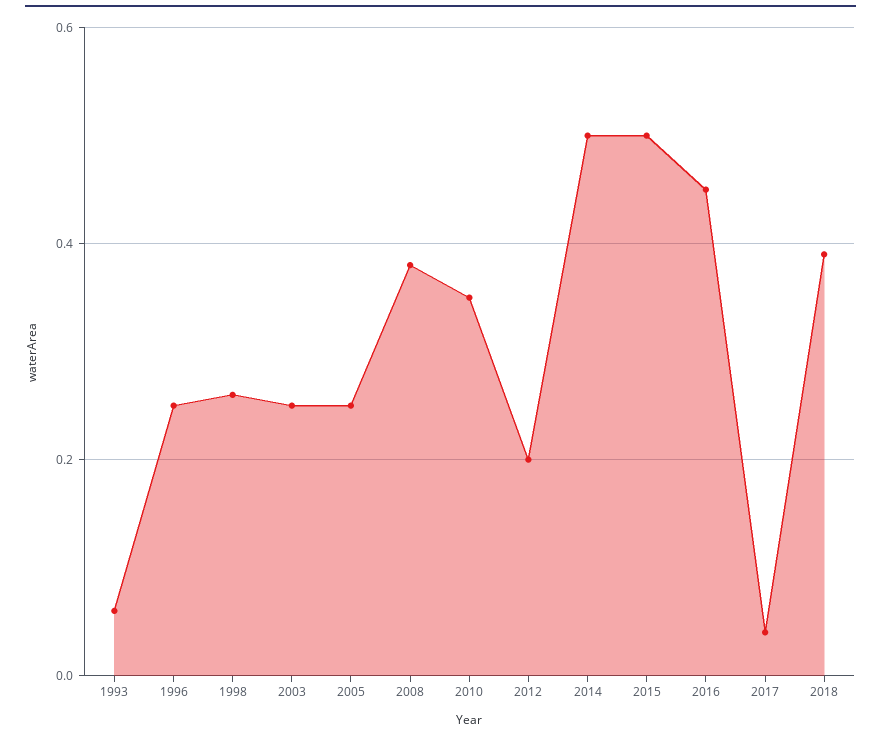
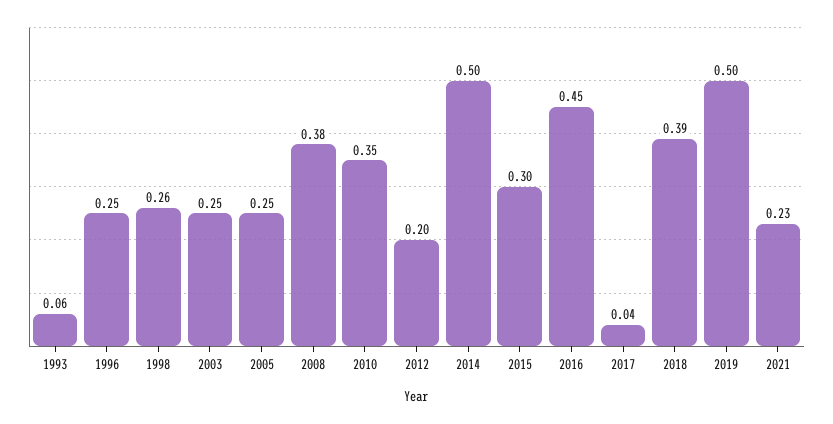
2015: 0.5 -> 0.3
2019: none -> 0.5
2021: none -> 0.23

